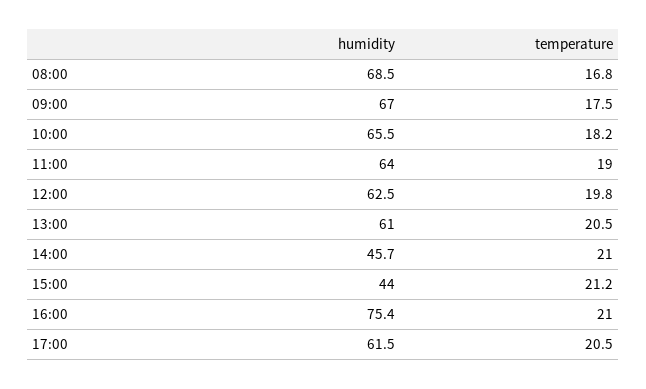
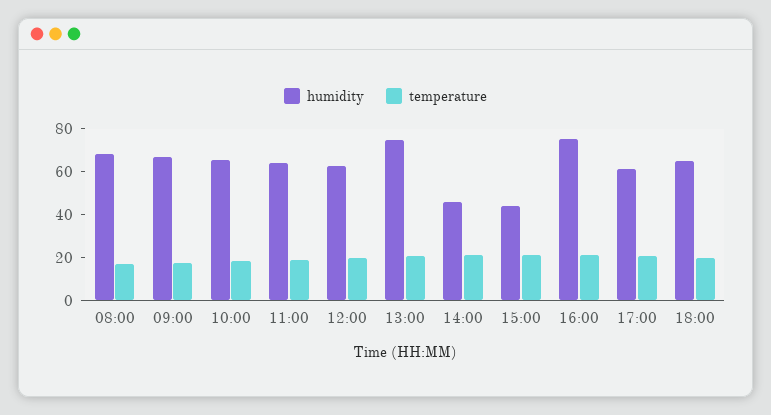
humidity, 13:00: 61 -> 75
humidity, 18:00: none -> 65
temperature, 18:00: none -> 20

